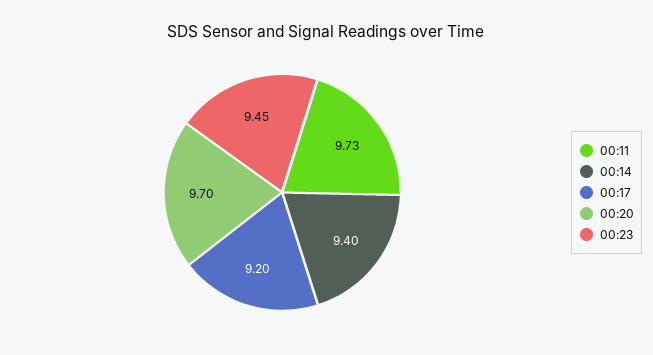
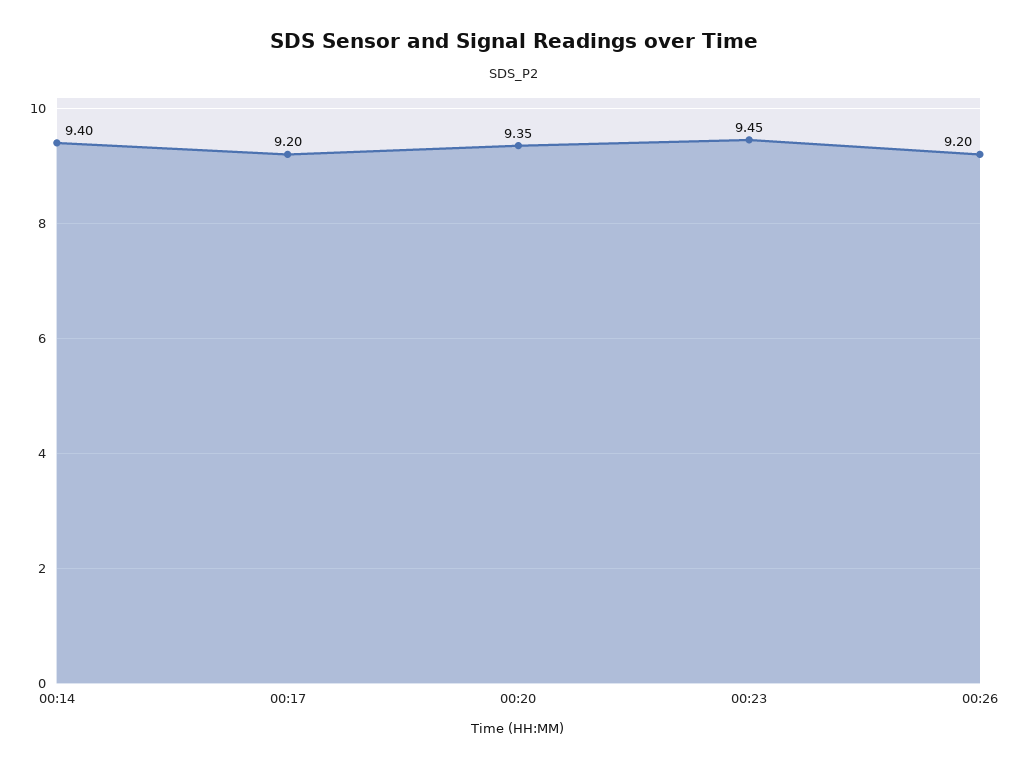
00:11: 9.73 -> none
00:20: 9.7 -> 9.35
00:26: none -> 9.2

